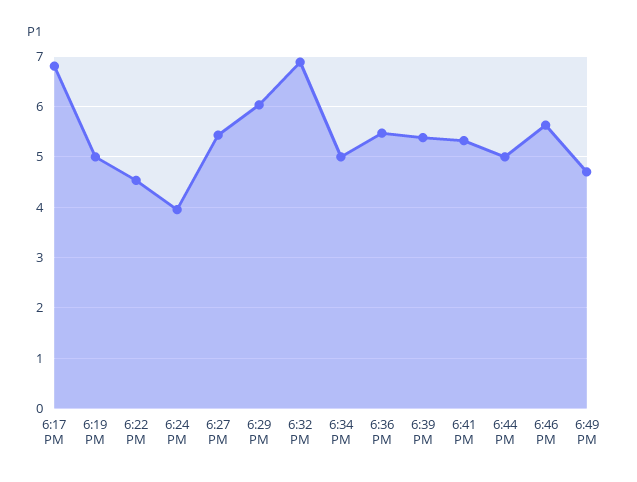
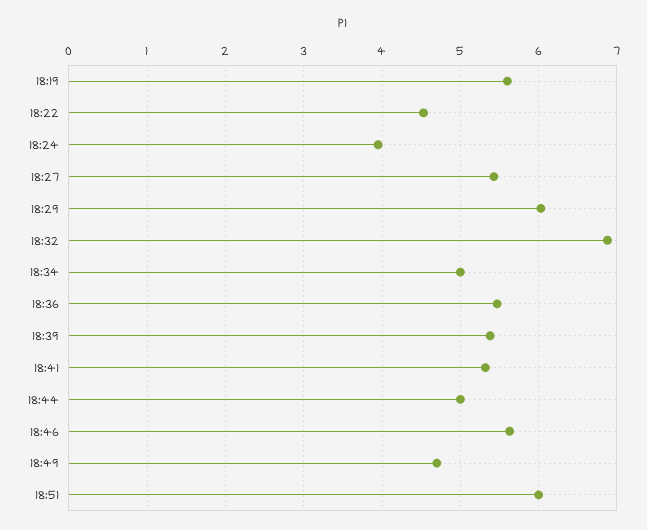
6:17 PM: 6.8 -> none
6:19 PM: 5 -> 5.6
18:51: none -> 6

